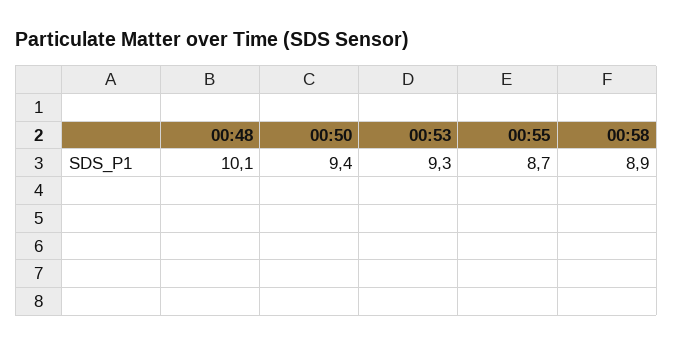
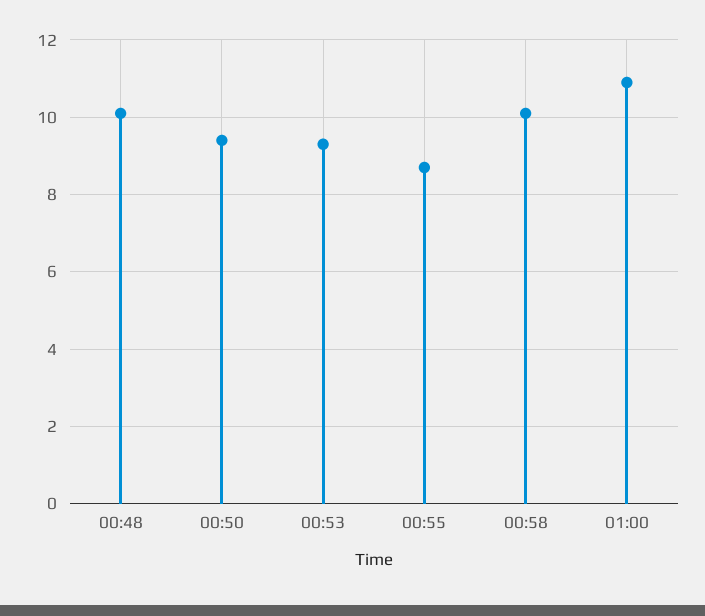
00:58: 8.9 -> 10
01:00: none -> 11

